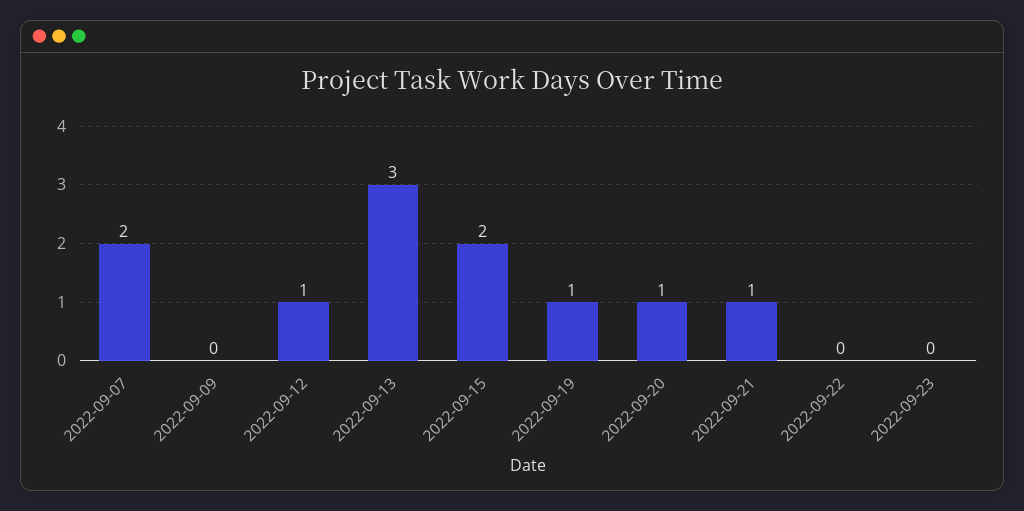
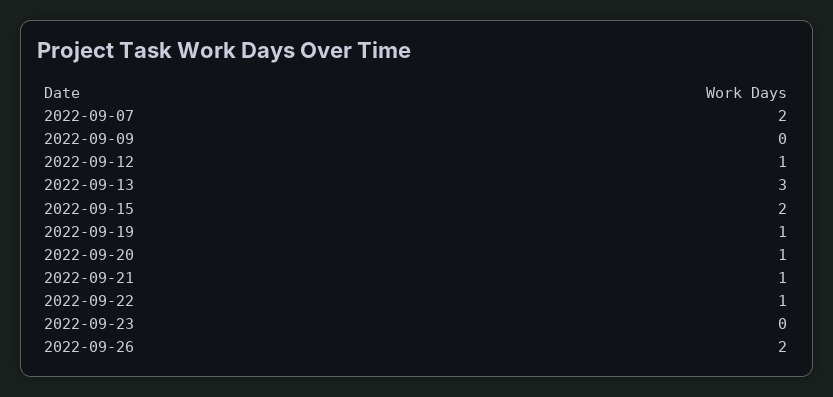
2022-09-22: 0 -> 1
2022-09-26: none -> 2

